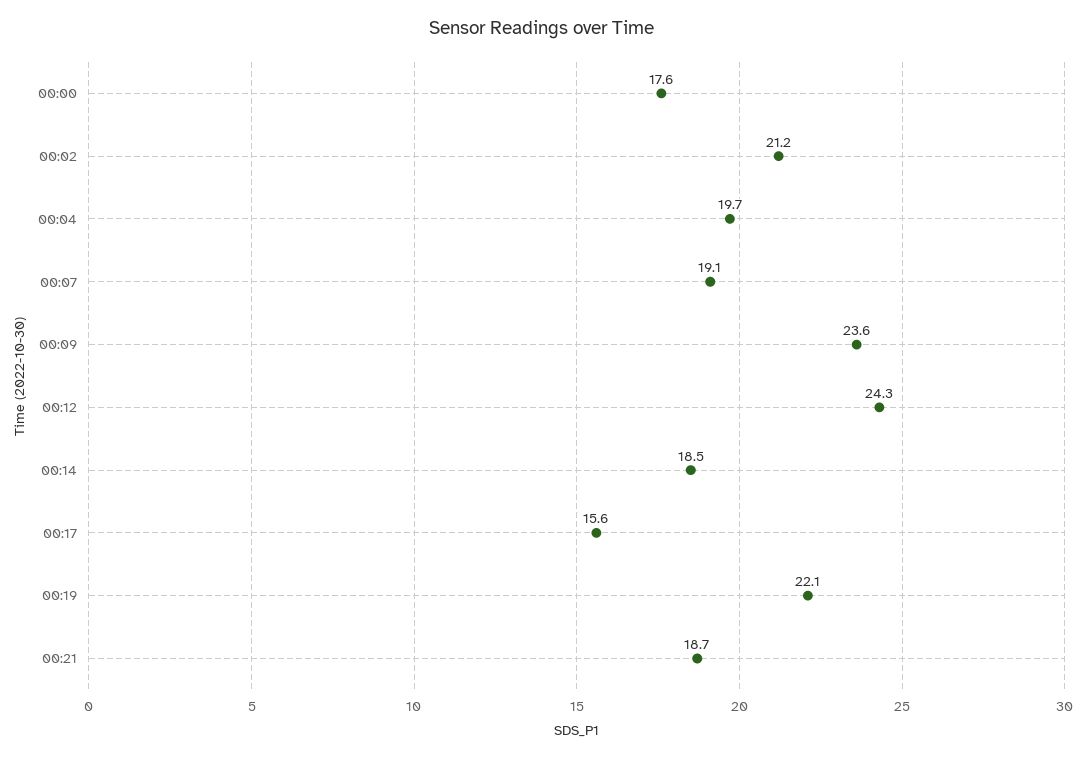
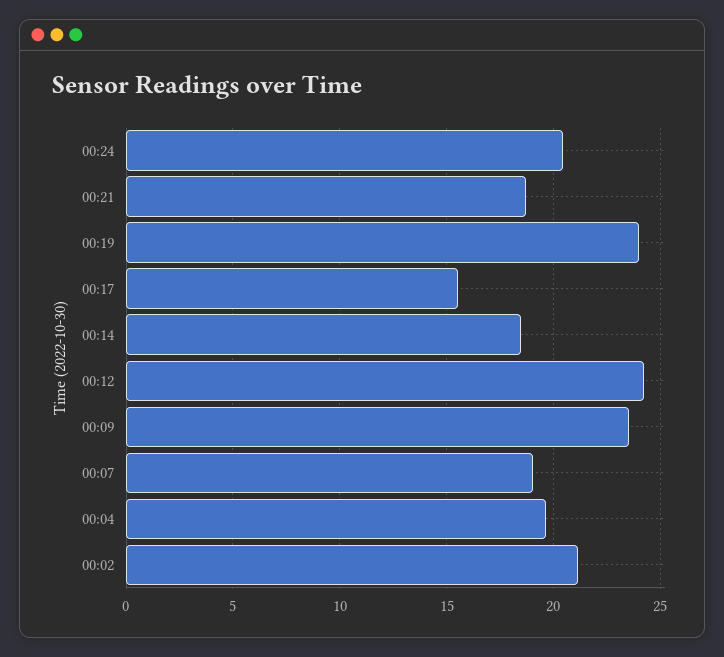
00:00: 17.6 -> none
00:19: 22.1 -> 24
00:24: none -> 20.5

